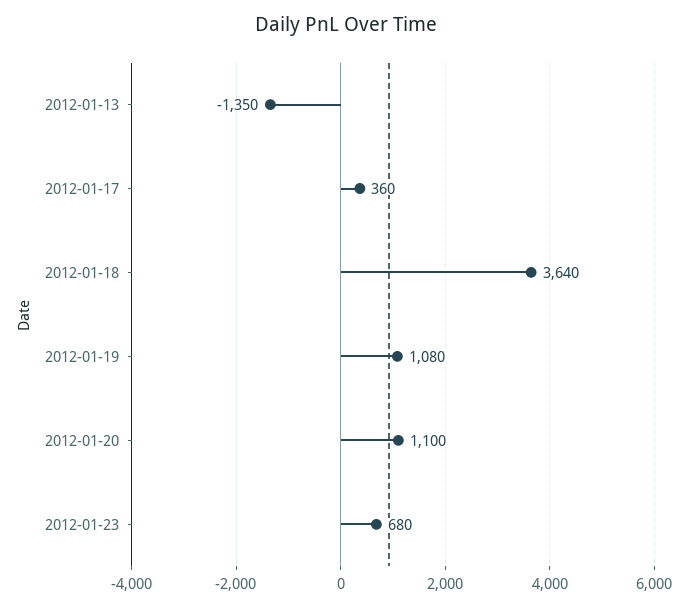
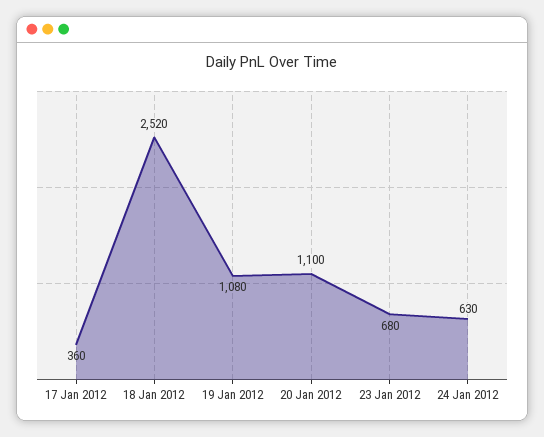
2012-01-13: -1350 -> none
2012-01-18: 3640 -> 2520
24 Jan 2012: none -> 630

